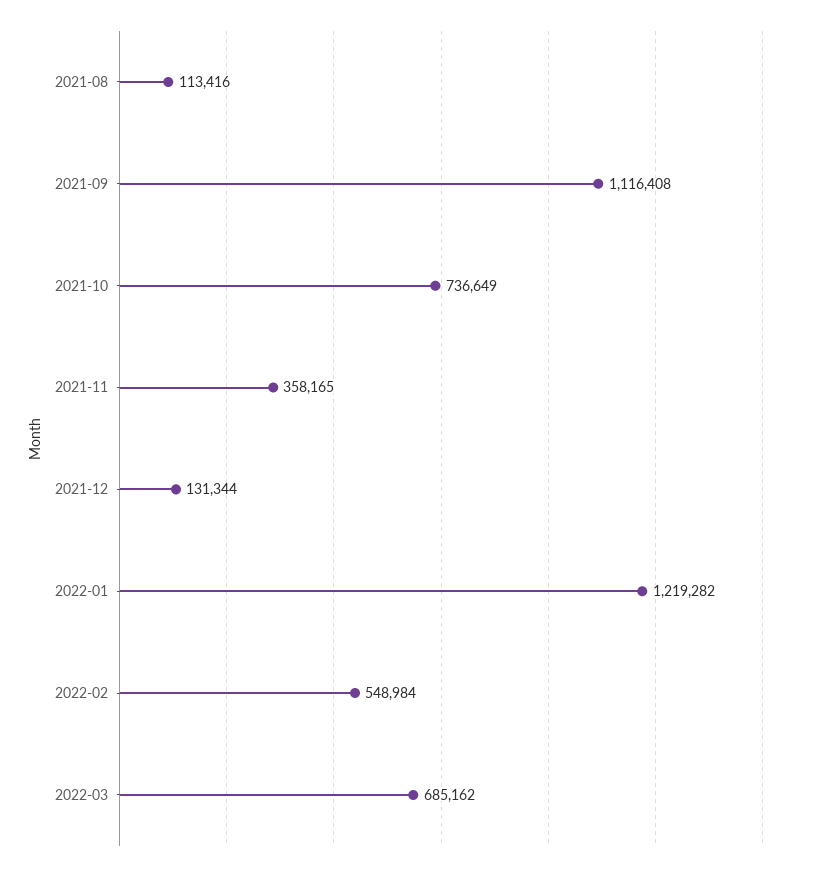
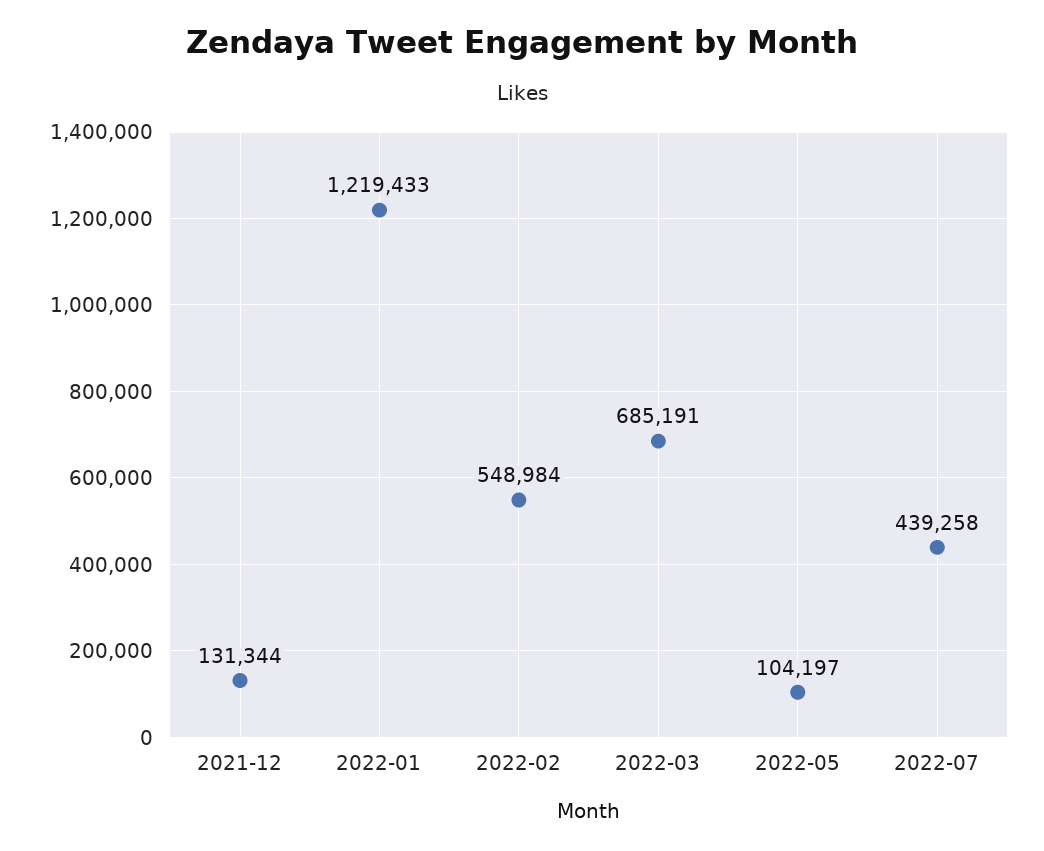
2021-08: 113416 -> none
2021-09: 1116408 -> none
2021-10: 736649 -> none
2021-11: 358165 -> none
2022-01: 1219282 -> 1219433
2022-03: 685162 -> 685191
2022-05: none -> 104197
2022-07: none -> 439258

